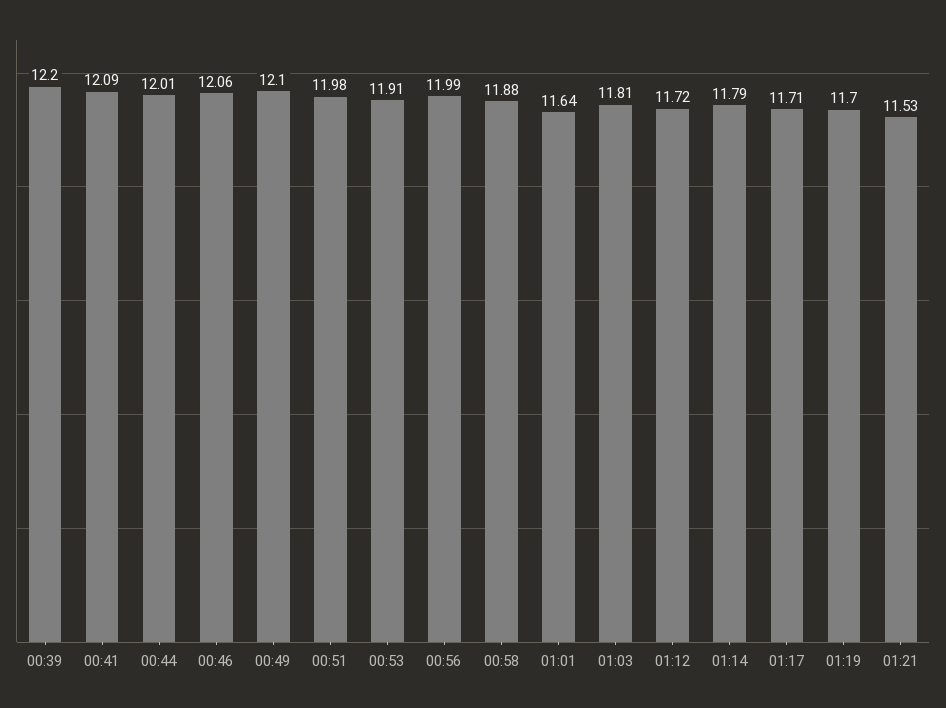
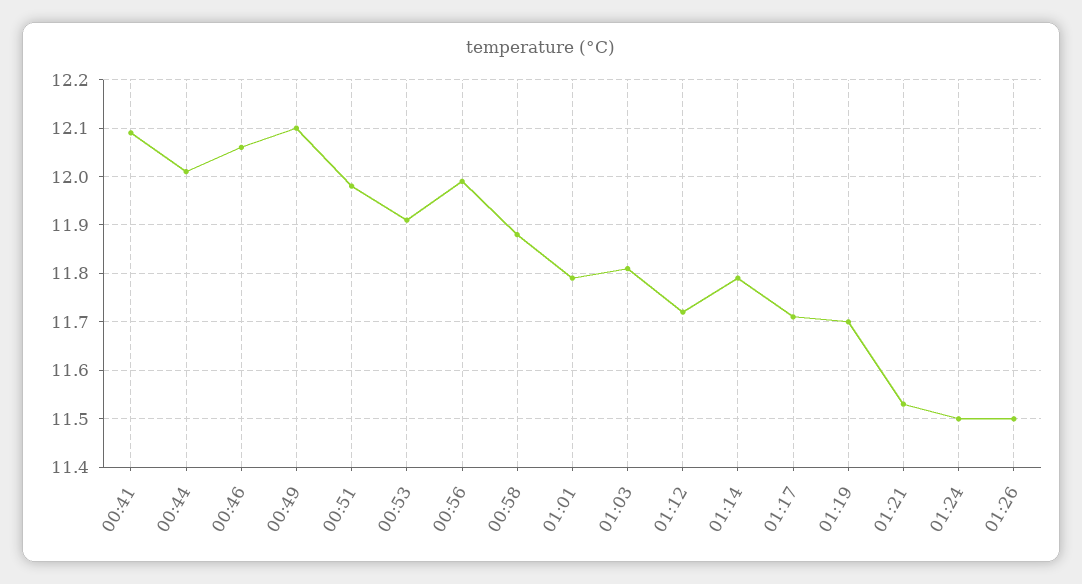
00:39: 12.2 -> none
01:01: 11.64 -> 11.8
01:24: none -> 11.5
01:26: none -> 11.5

